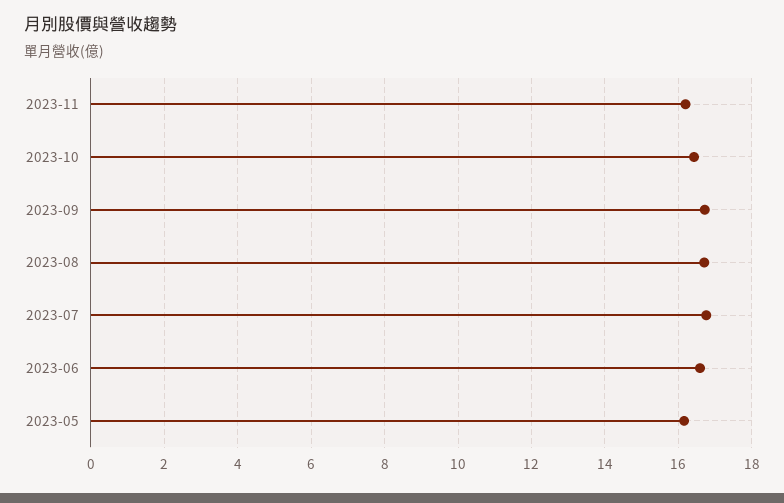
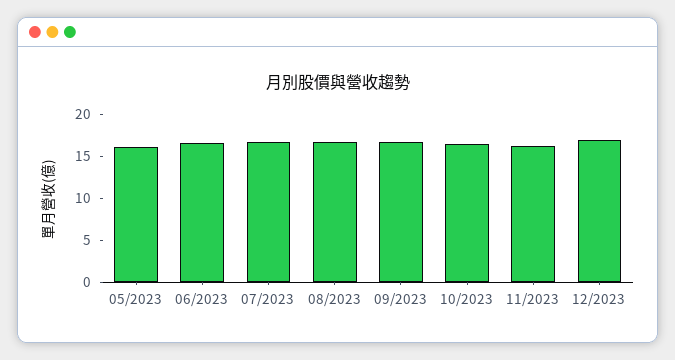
12/2023: none -> 17

